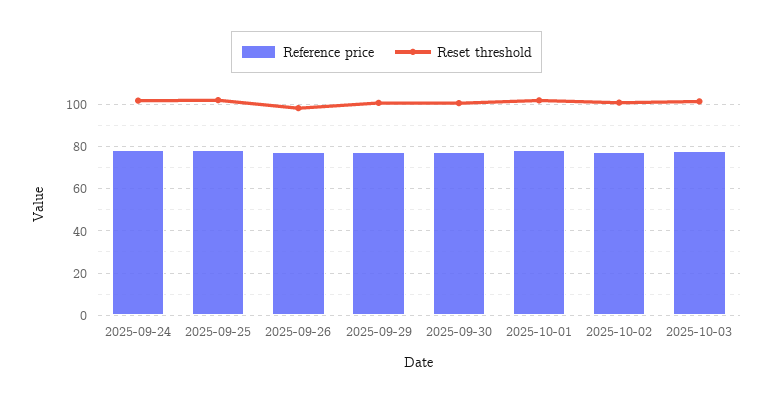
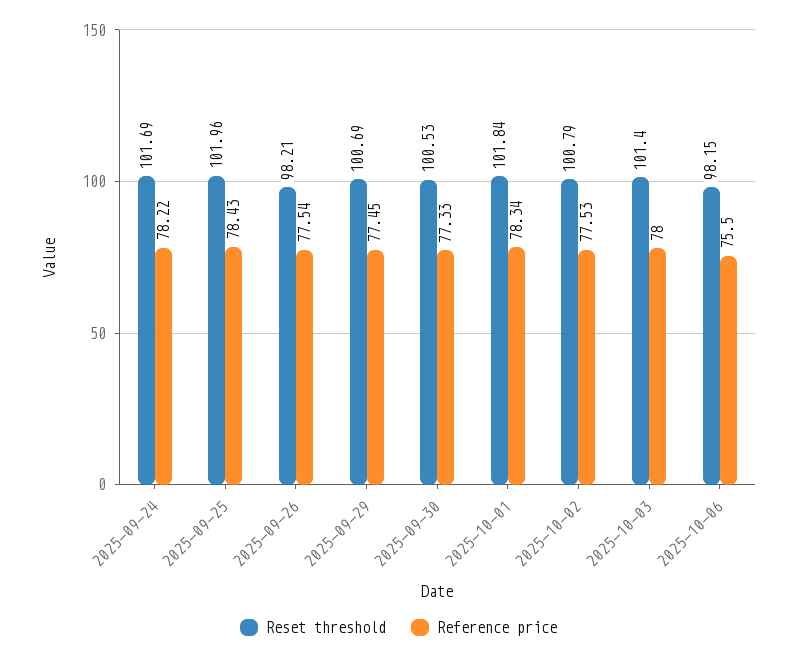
Reset threshold, 2025-10-06: none -> 98.15
Reference price, 2025-10-06: none -> 75.5

